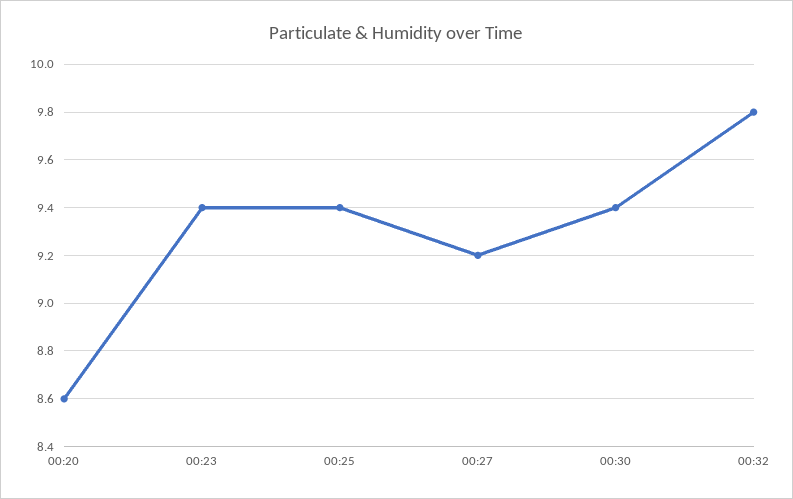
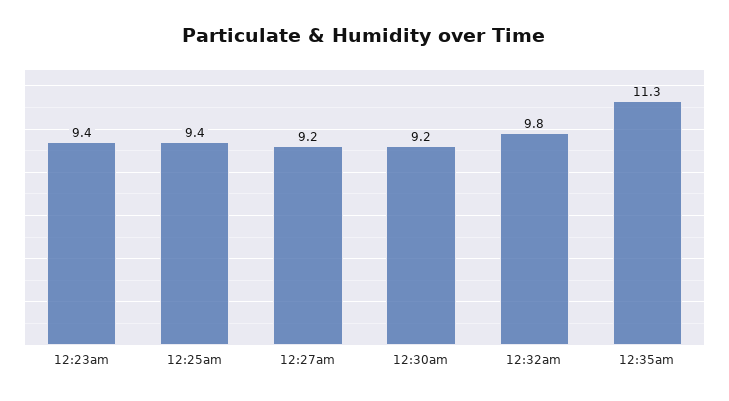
00:20: 8.6 -> none
00:30: 9.4 -> 9.2
12:35am: none -> 11.3

